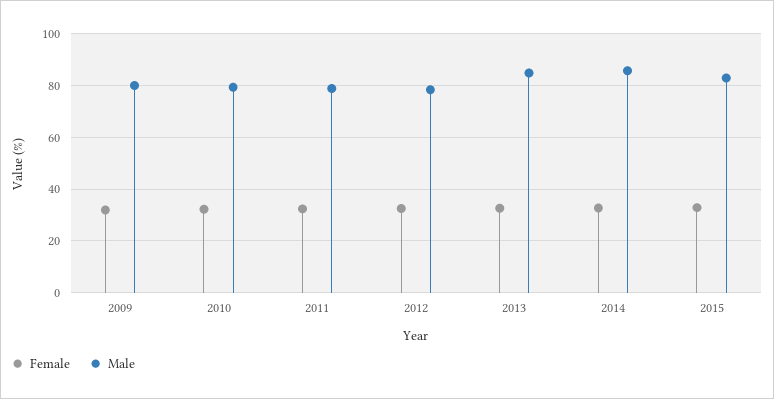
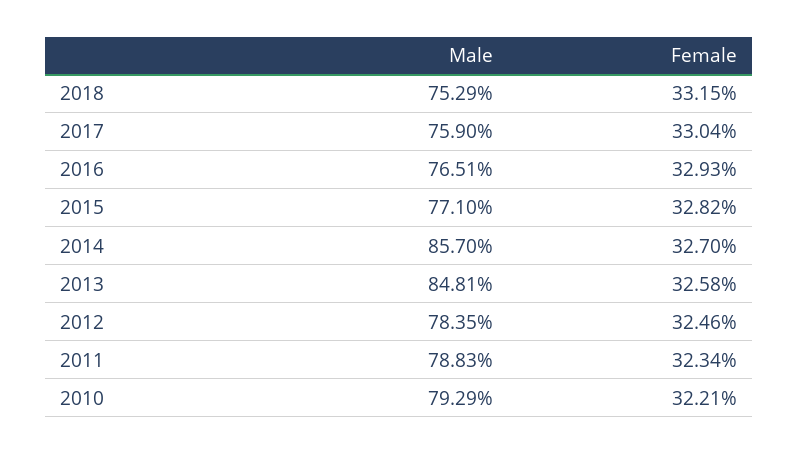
Female, 2009: 32.5 -> none
Male, 2009: 80 -> none
Male, 2015: 82.5 -> 77.1
Male, 2018: none -> 75.29
Female, 2018: none -> 33.15
Male, 2017: none -> 75.9
Female, 2017: none -> 33.04
Male, 2016: none -> 76.51
Female, 2016: none -> 32.93

